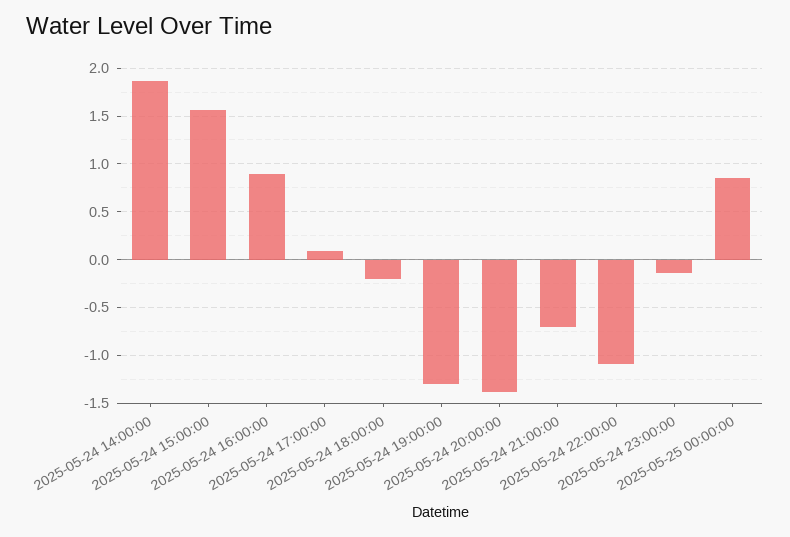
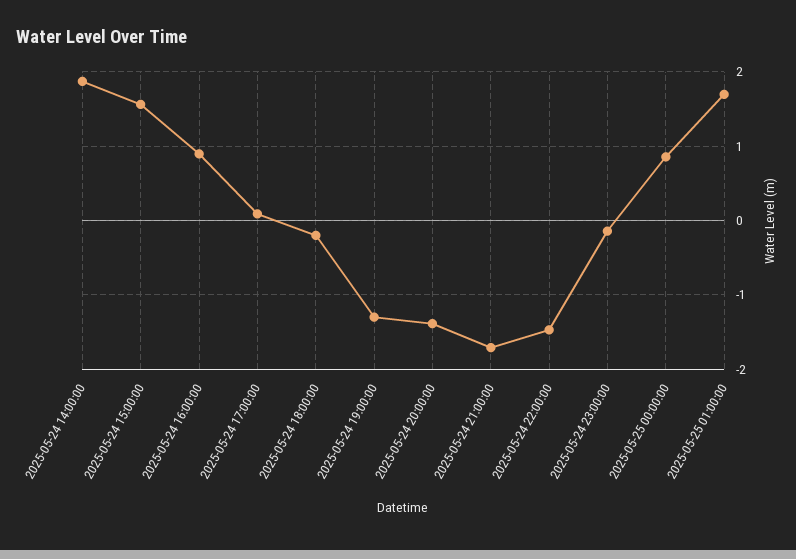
2025-05-24 21:00:00: -0.7 -> -1.7
2025-05-24 22:00:00: -1.1 -> -1.5
2025-05-25 01:00:00: none -> 1.7

